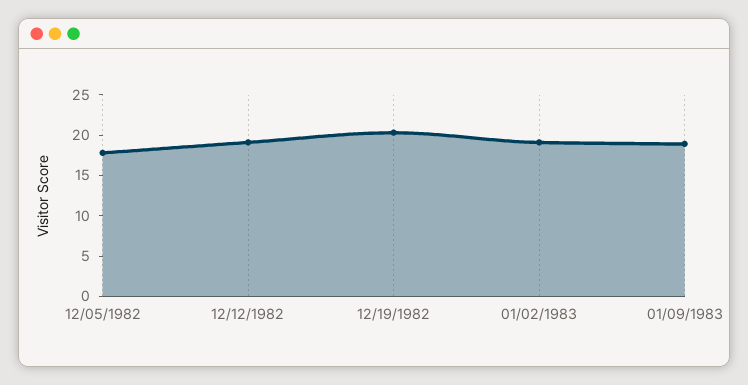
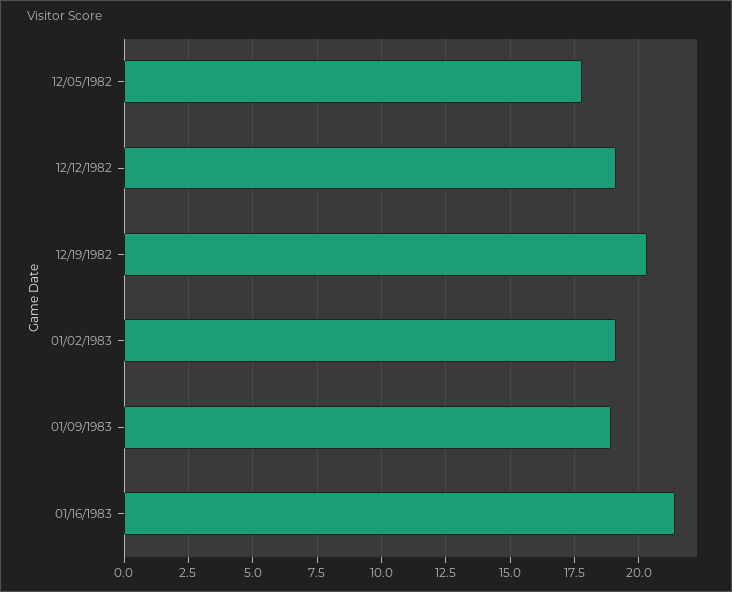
01/16/1983: none -> 21.5

